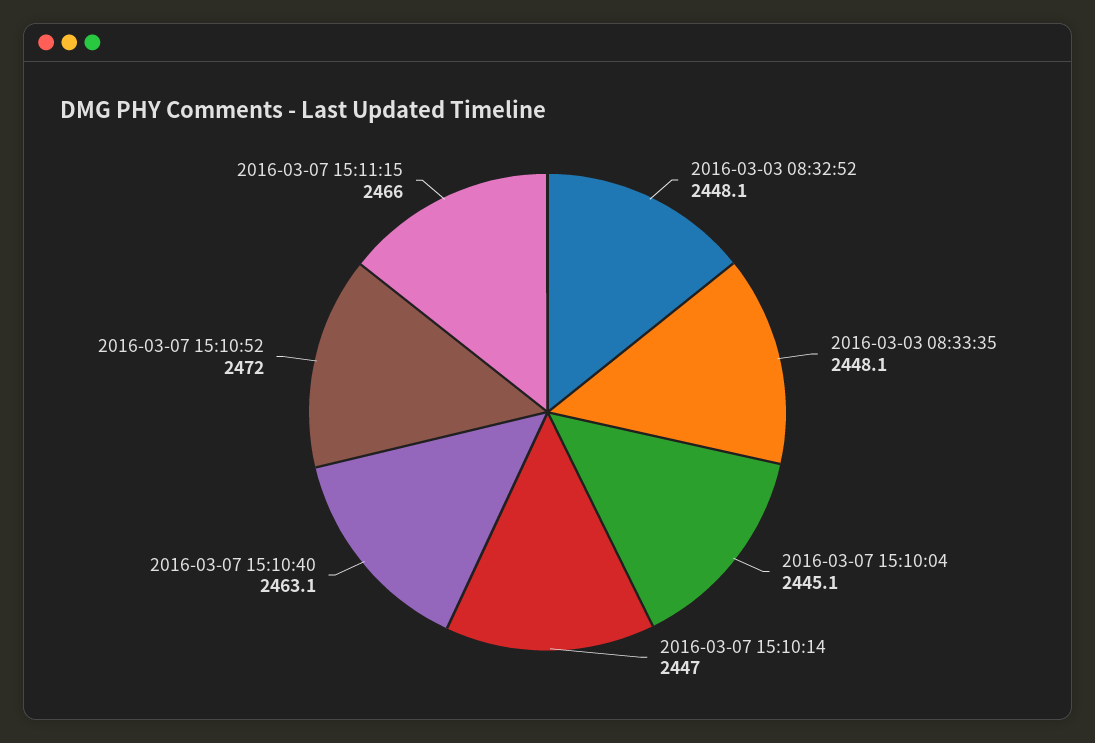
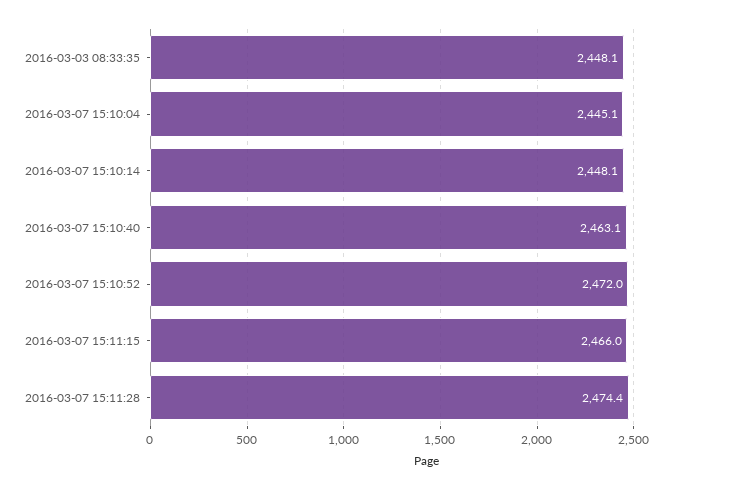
2016-03-03 08:32:52: 2448.1 -> none
2016-03-07 15:10:14: 2447 -> 2448.1
2016-03-07 15:11:28: none -> 2474.4

